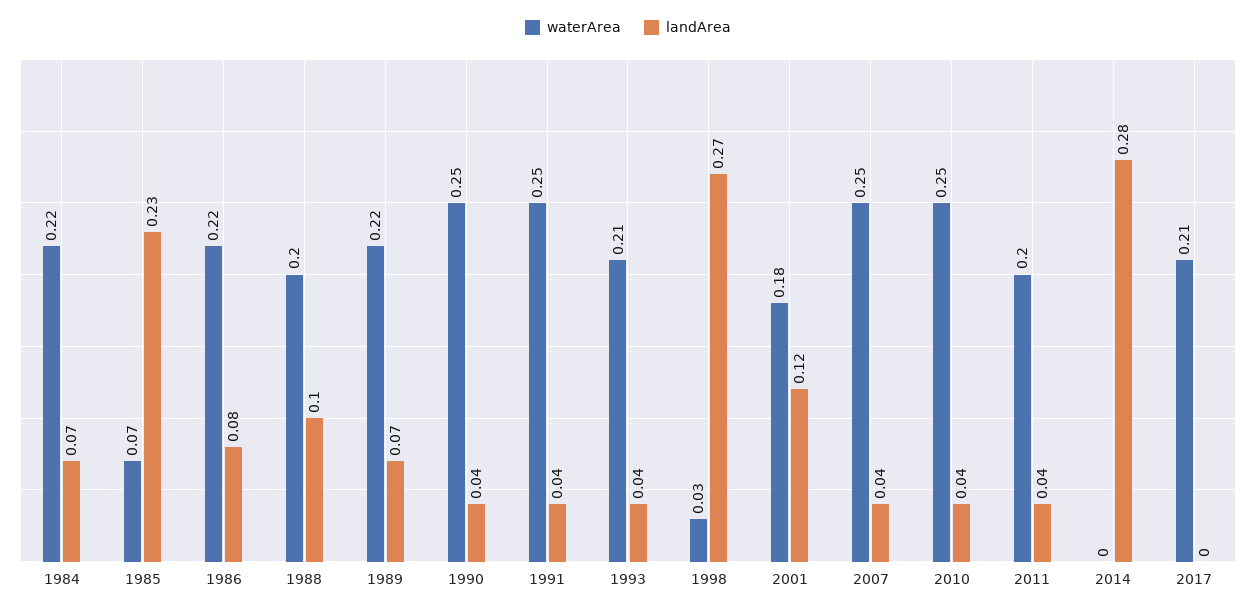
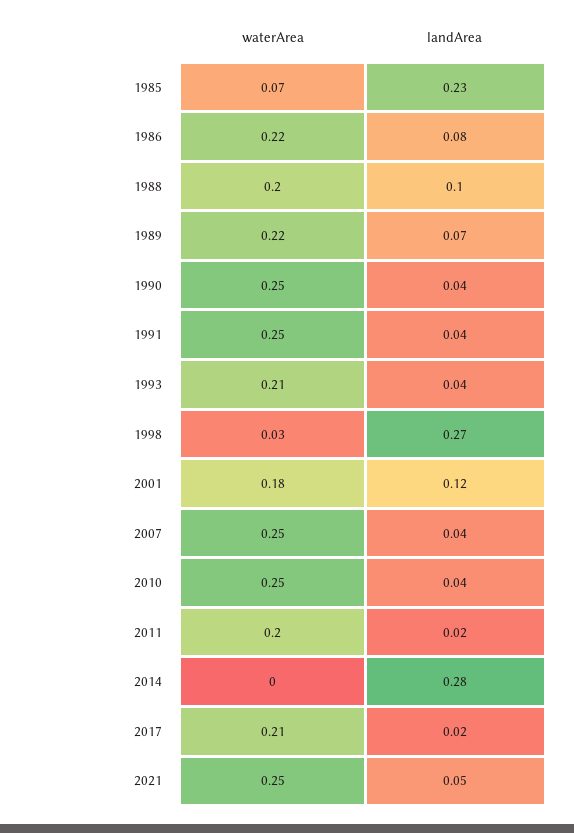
waterArea, 1984: 0.22 -> none
landArea, 1984: 0.07 -> none
landArea, 2011: 0.04 -> 0.02
landArea, 2017: 0 -> 0.02
waterArea, 2021: none -> 0.25
landArea, 2021: none -> 0.05

